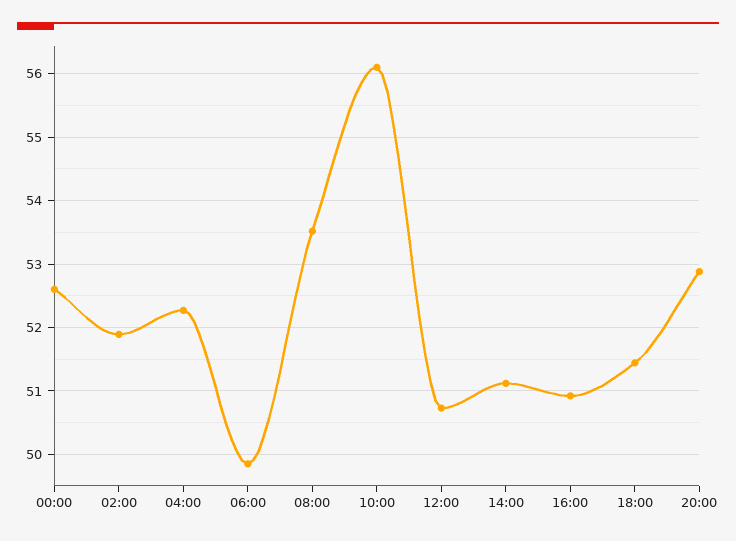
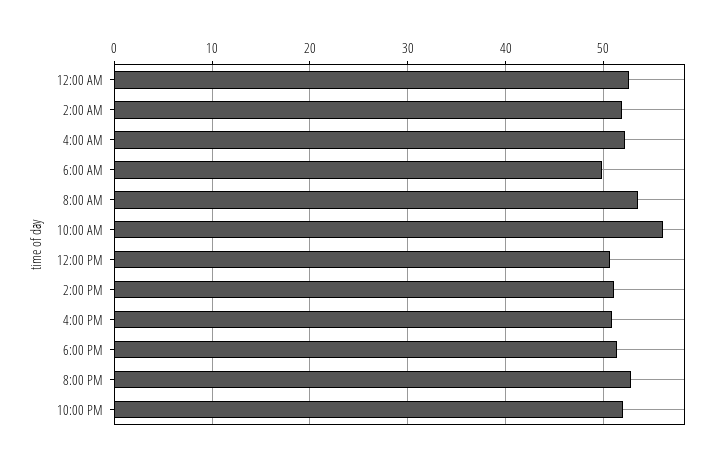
10:00 PM: none -> 52

